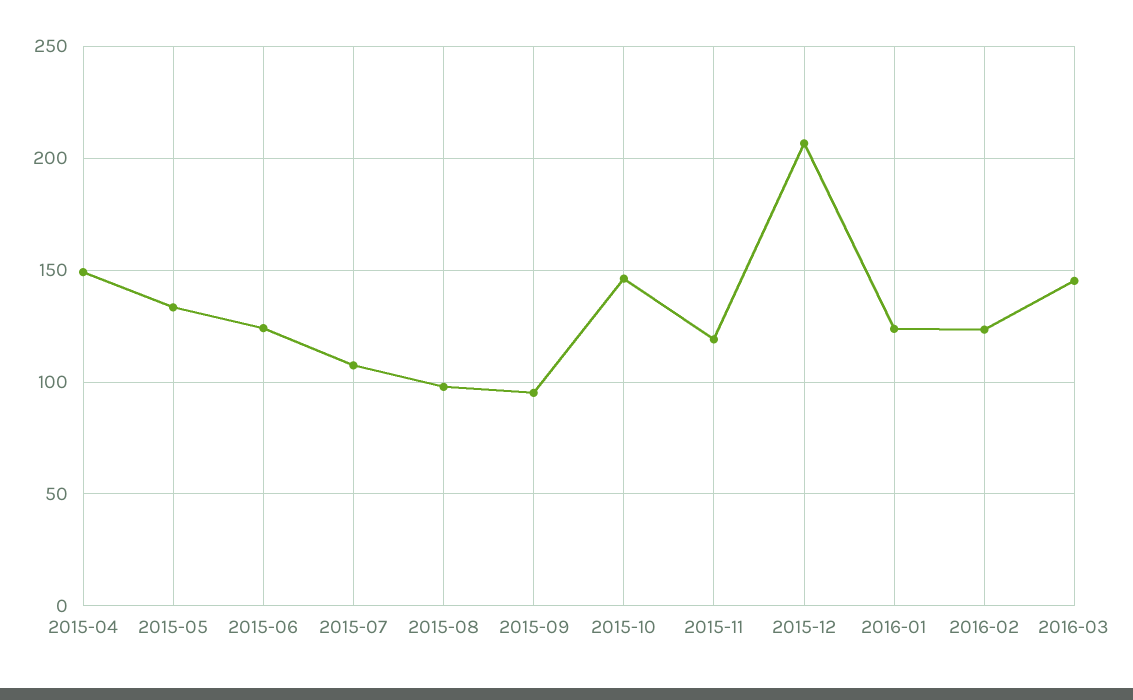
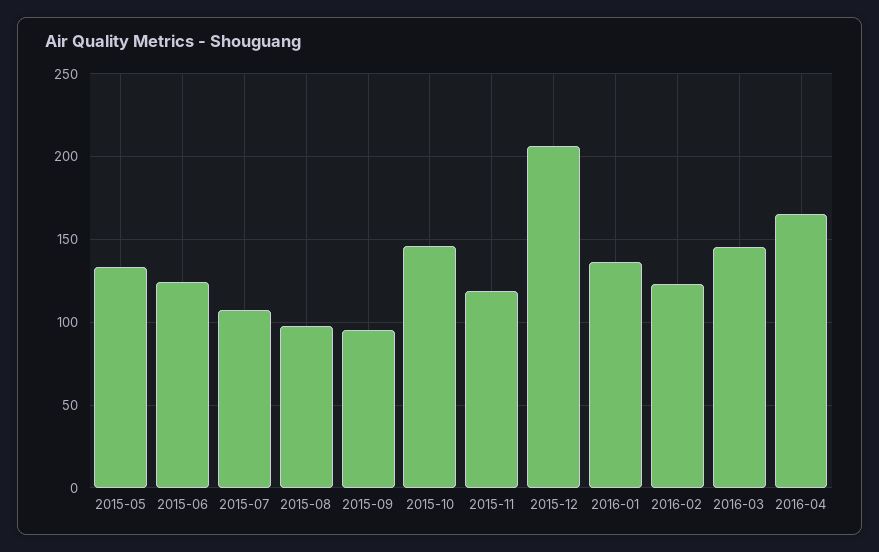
2015-04: 150 -> none
2016-01: 125 -> 135
2016-04: none -> 165

